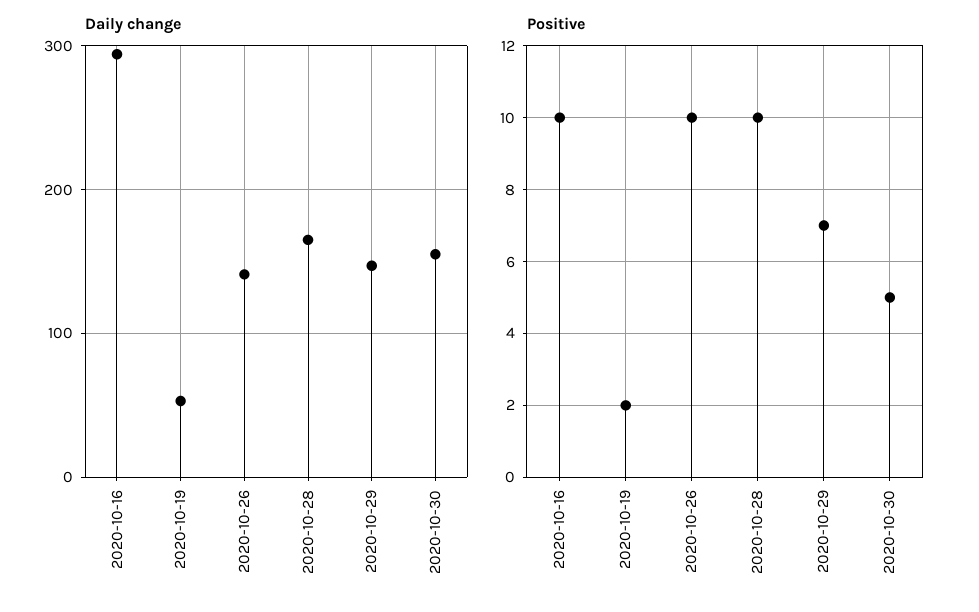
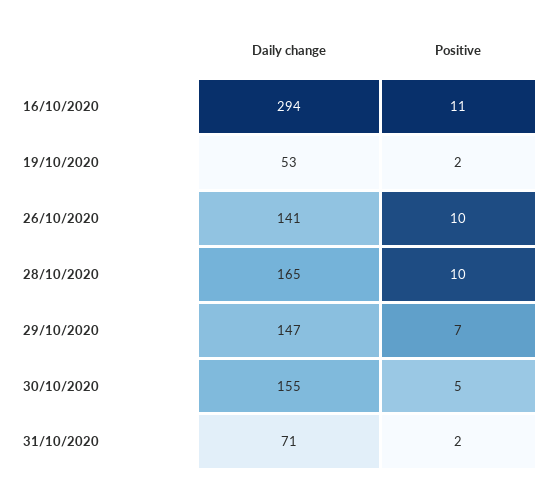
Positive, 2020-10-16: 10 -> 11
Daily change, 31/10/2020: none -> 71
Positive, 31/10/2020: none -> 2

